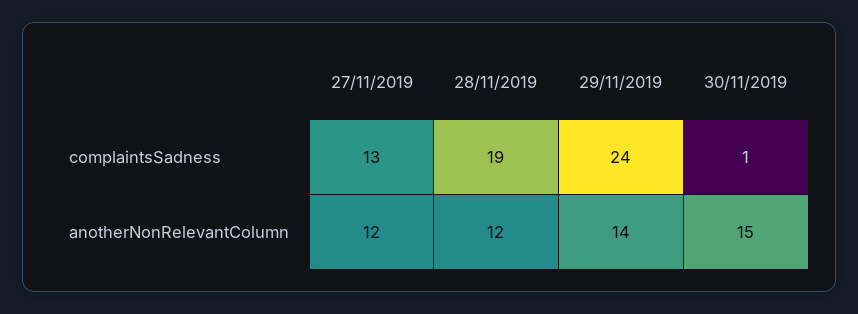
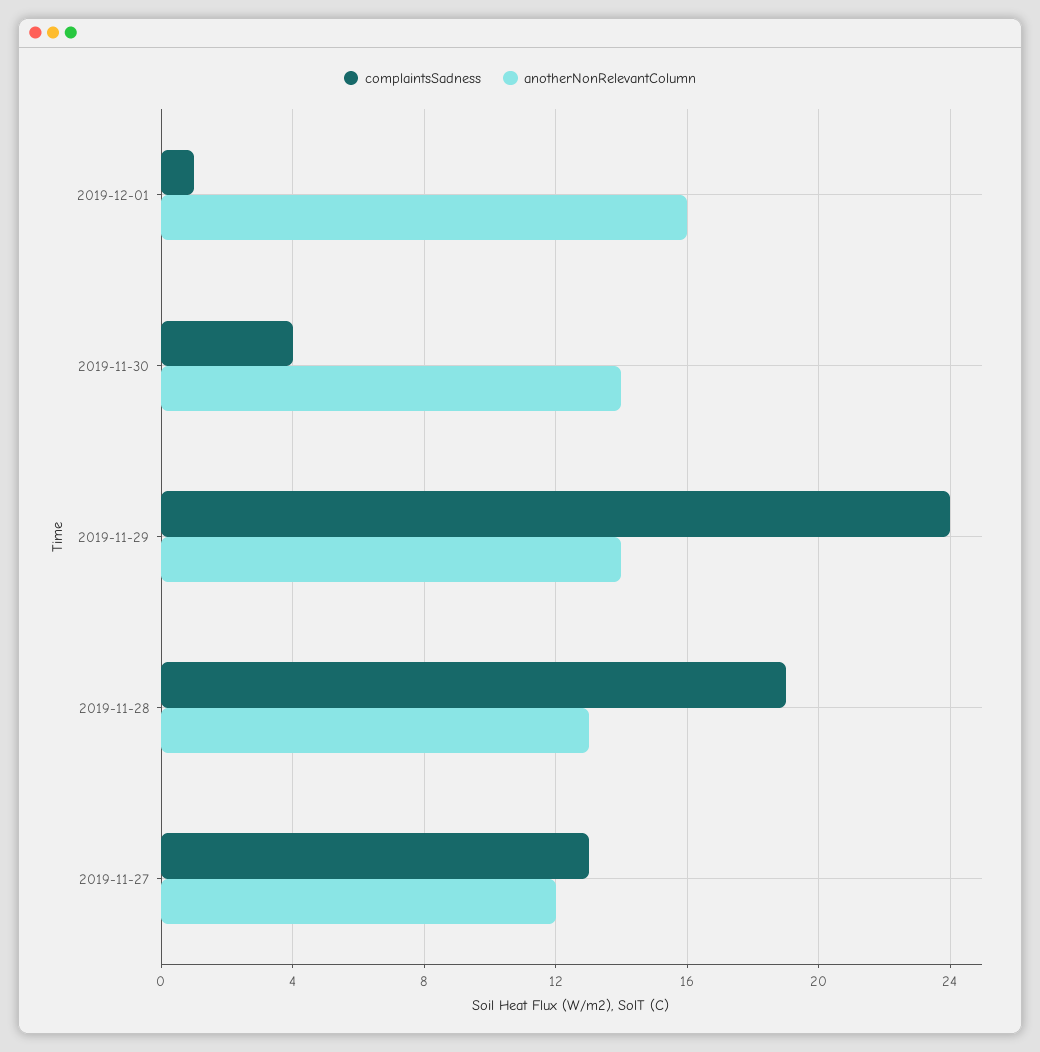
complaintsSadness, 30/11/2019: 1 -> 4
anotherNonRelevantColumn, 28/11/2019: 12 -> 13
anotherNonRelevantColumn, 30/11/2019: 15 -> 14
complaintsSadness, 2019-12-01: none -> 1
anotherNonRelevantColumn, 2019-12-01: none -> 16

